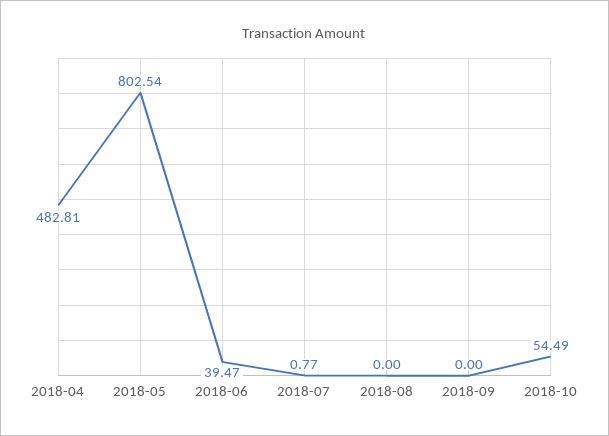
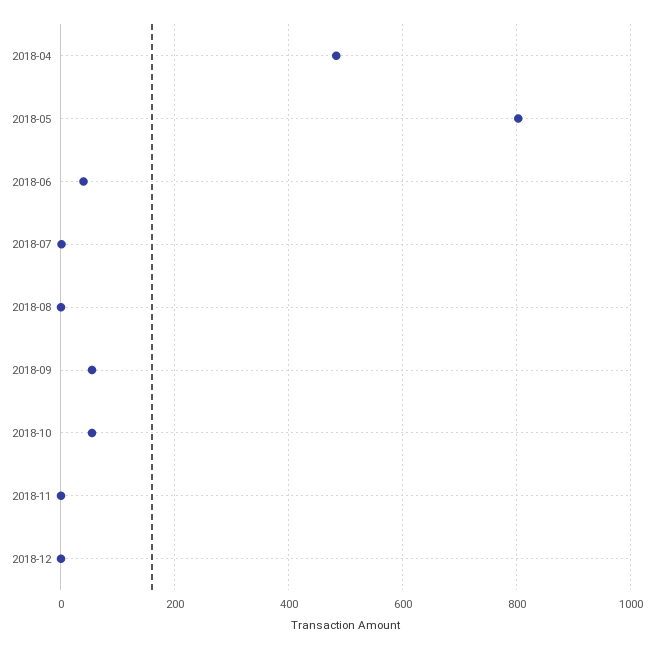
2018-09: 0 -> 60
2018-11: none -> 0
2018-12: none -> 0

